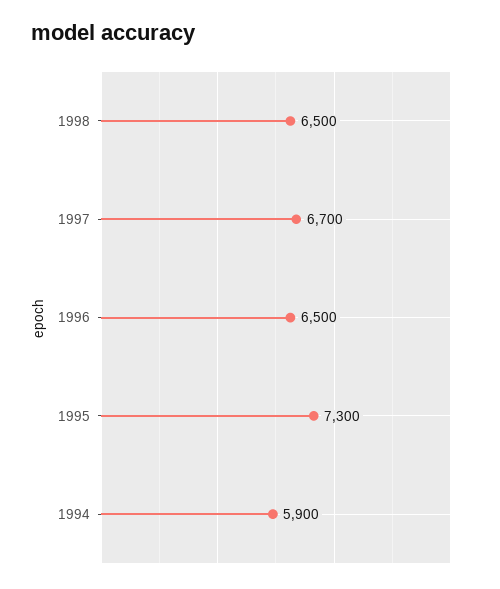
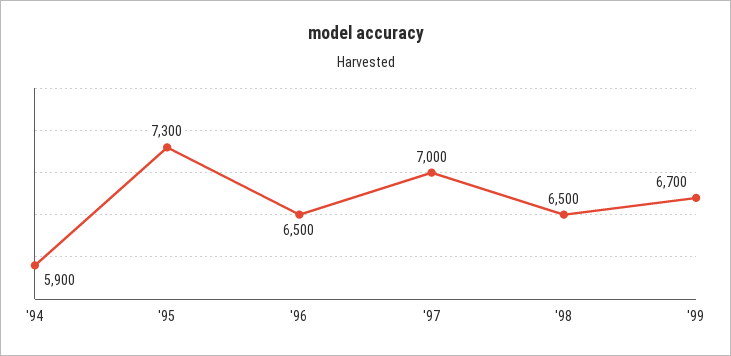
1997: 6700 -> 7000
'99: none -> 6700

